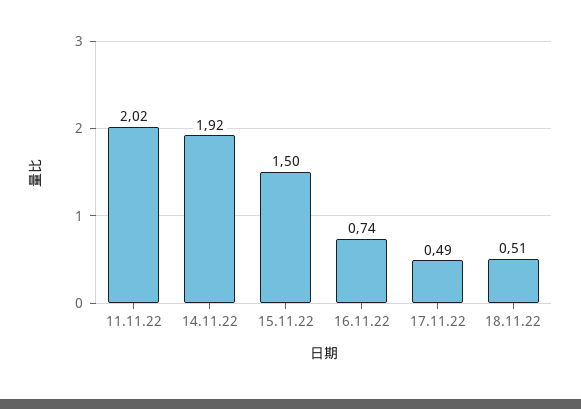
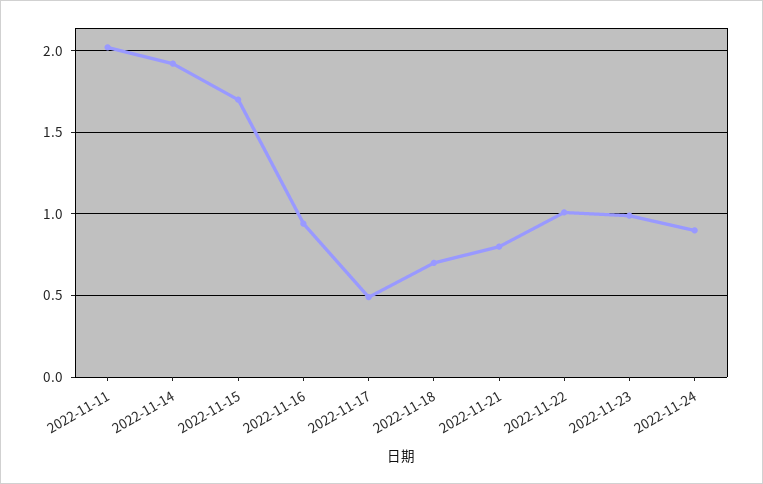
15.11.22: 1.5 -> 1.7
16.11.22: 0.74 -> 0.95
18.11.22: 0.51 -> 0.7
2022-11-21: none -> 0.8
2022-11-22: none -> 1
2022-11-23: none -> 1
2022-11-24: none -> 0.9

